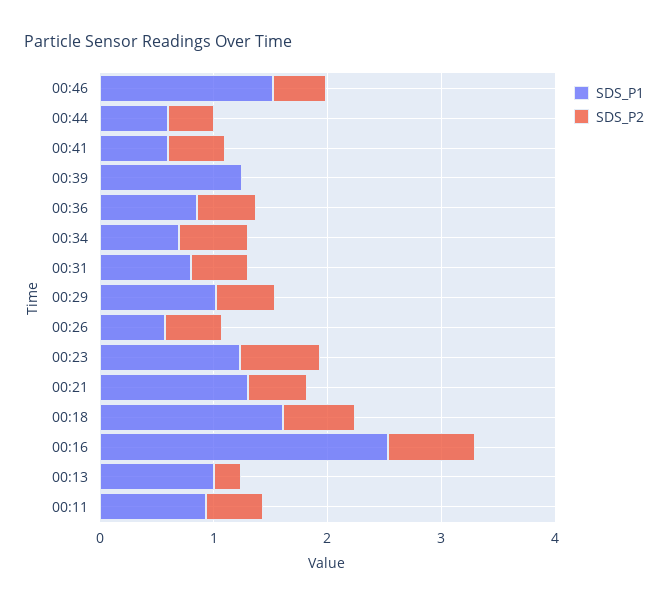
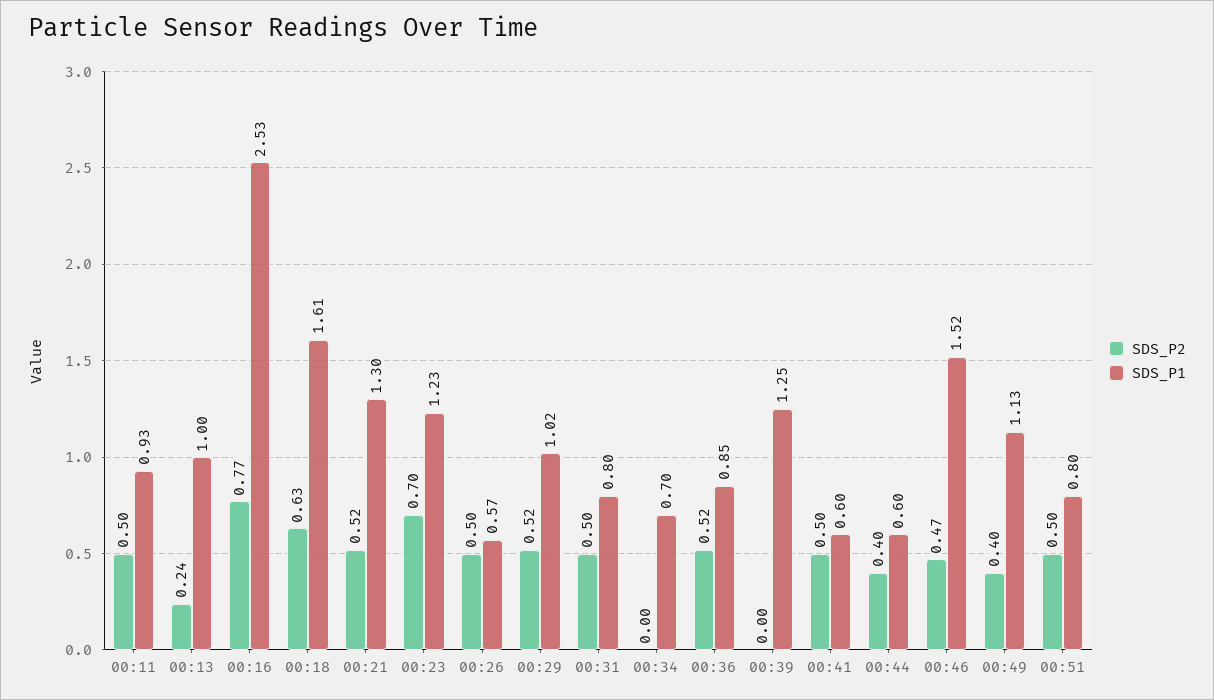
SDS_P2, 00:34: 0.6 -> 0
SDS_P2, 00:49: none -> 0.4
SDS_P1, 00:49: none -> 1.13
SDS_P2, 00:51: none -> 0.5
SDS_P1, 00:51: none -> 0.8

